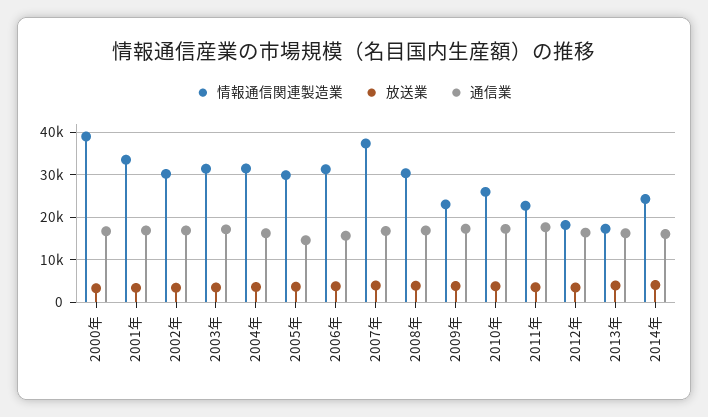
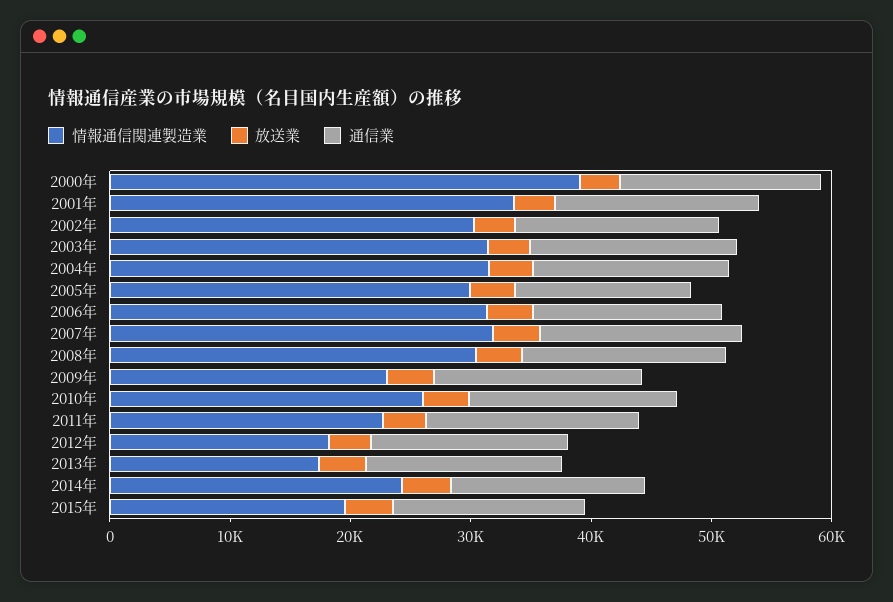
情報通信関連製造業, 2007年: 38000 -> 32000
情報通信関連製造業, 2015年: none -> 20000
放送業, 2015年: none -> 4000
通信業, 2015年: none -> 16000

